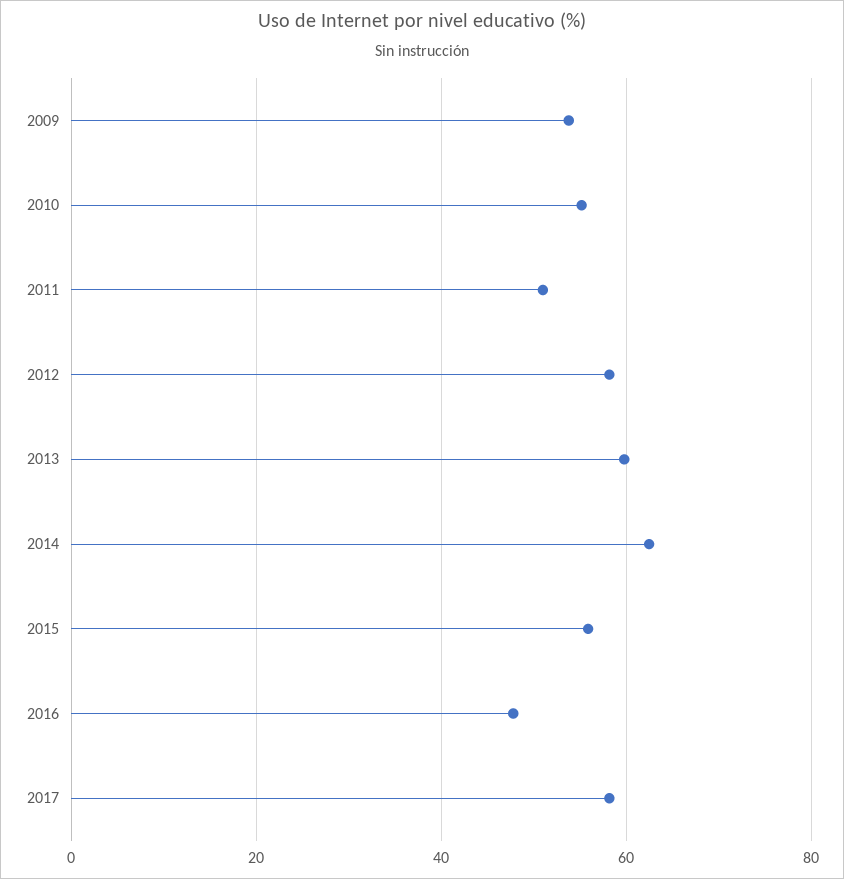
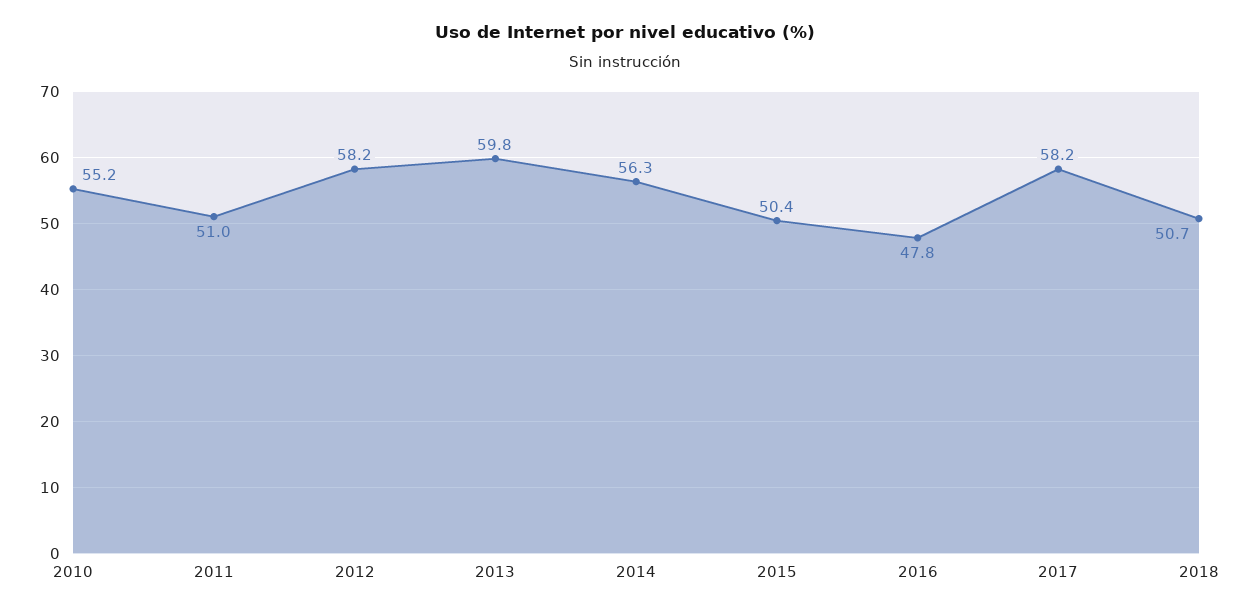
2009: 54 -> none
2014: 62 -> 56.3
2015: 56 -> 50.4
2018: none -> 50.7

